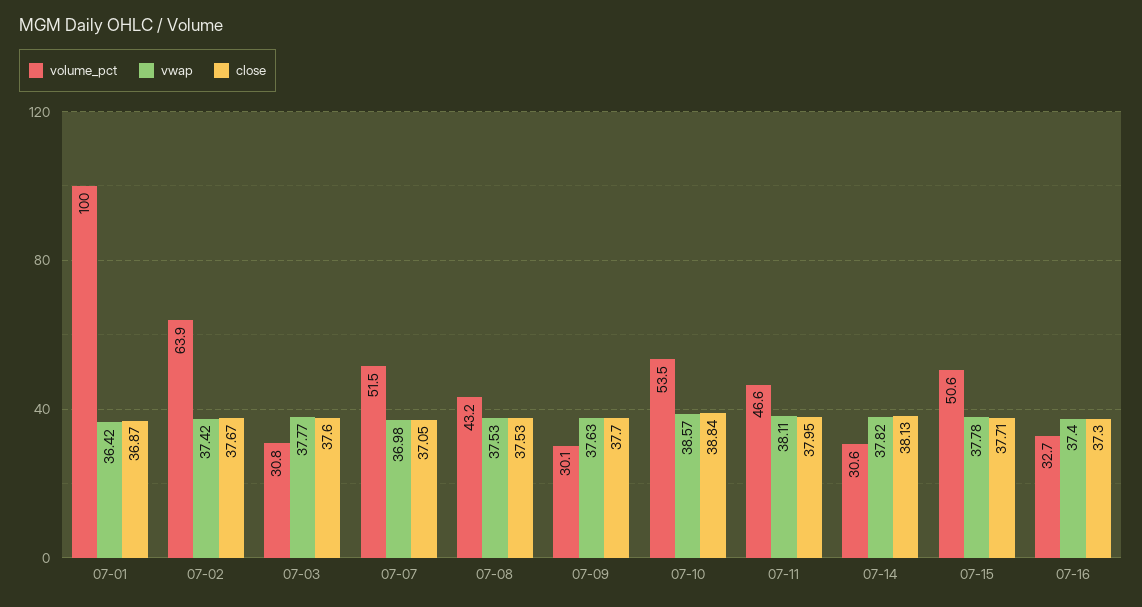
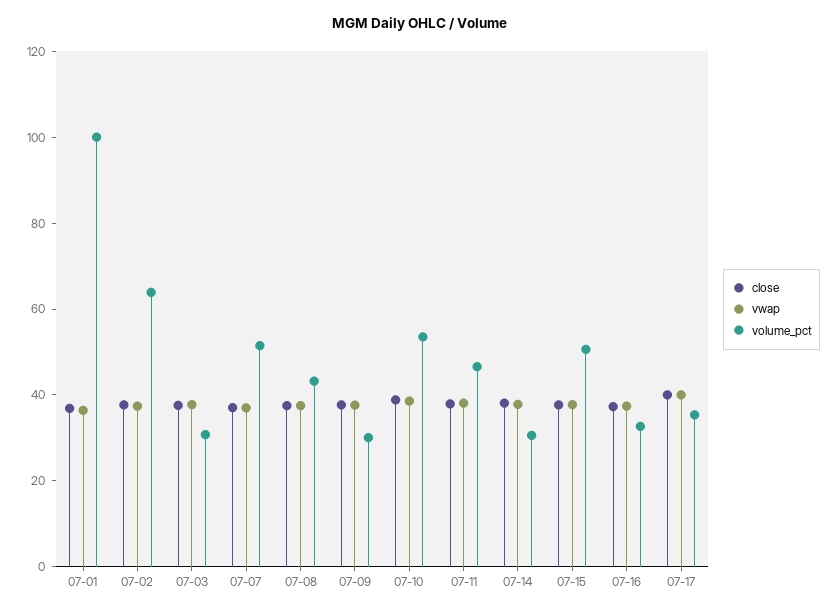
close, 07-17: none -> 40
vwap, 07-17: none -> 40
volume_pct, 07-17: none -> 35

